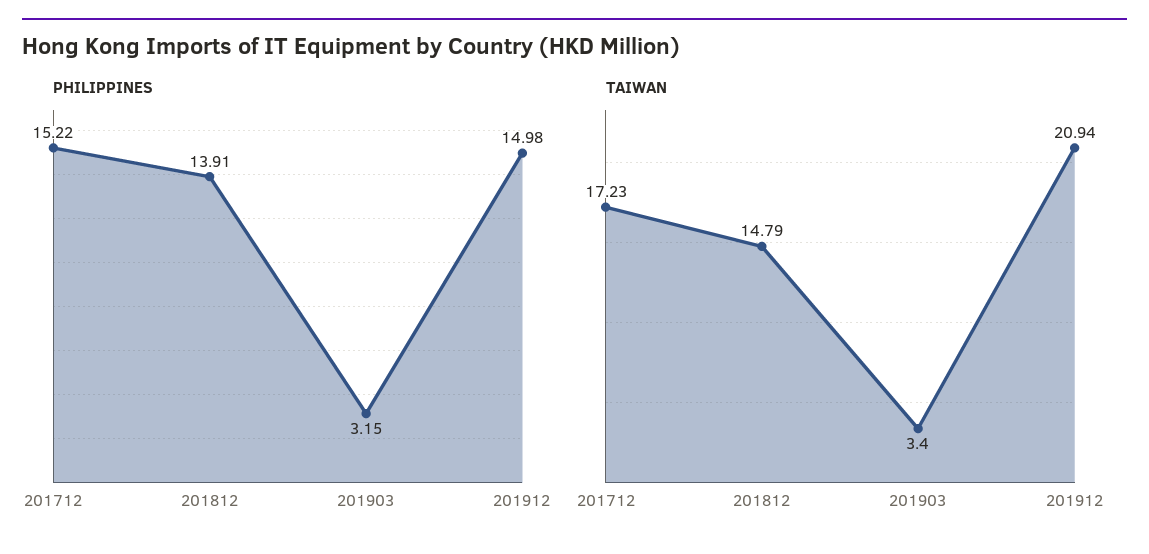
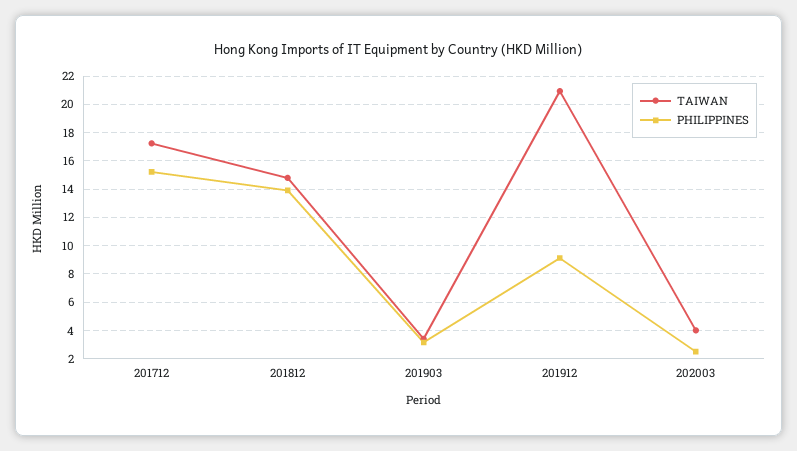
PHILIPPINES, 201912: 14.98 -> 9
TAIWAN, 202003: none -> 4
PHILIPPINES, 202003: none -> 2.5

